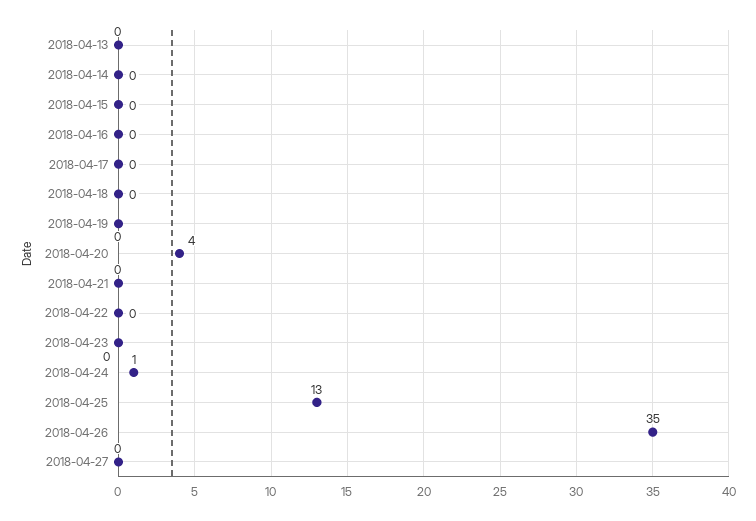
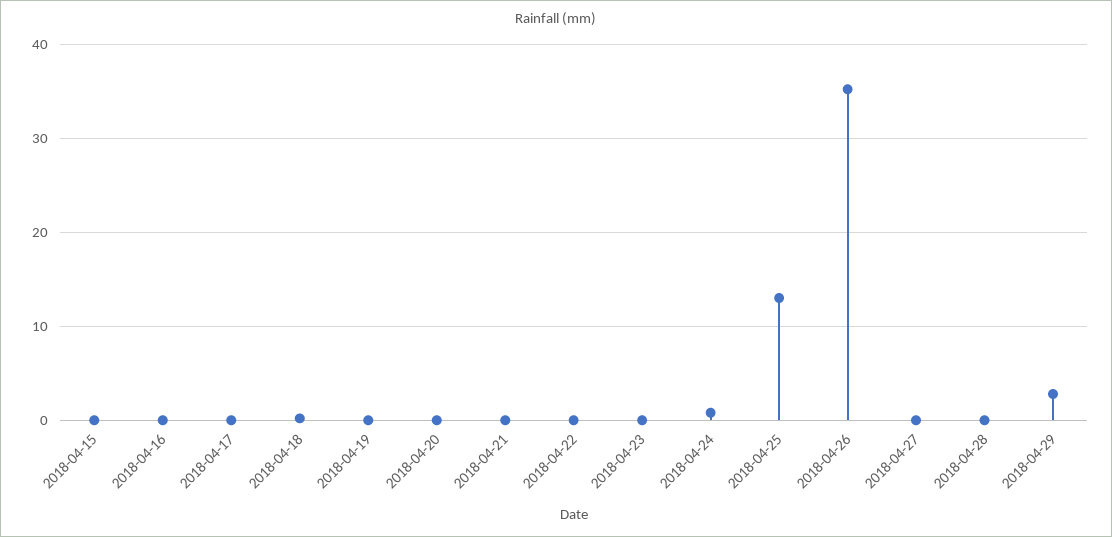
2018-04-13: 0 -> none
2018-04-14: 0 -> none
2018-04-20: 4 -> 0
2018-04-28: none -> 0
2018-04-29: none -> 3

